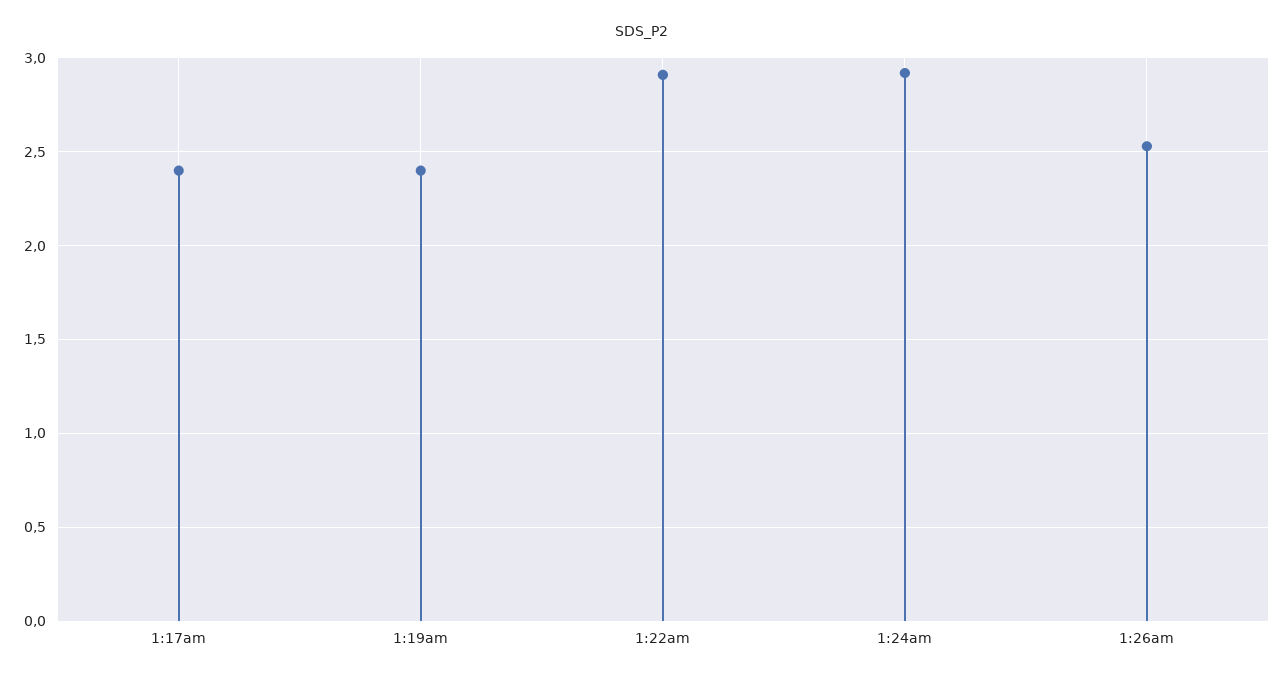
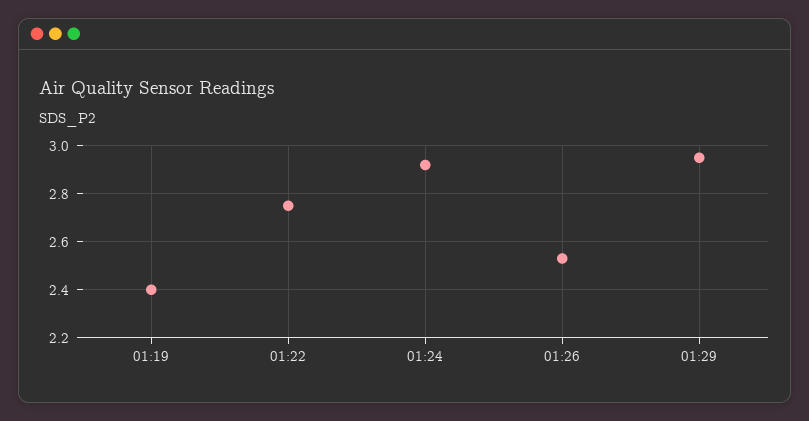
1:17am: 2.4 -> none
1:22am: 2.9 -> 2.75
01:29: none -> 2.95

